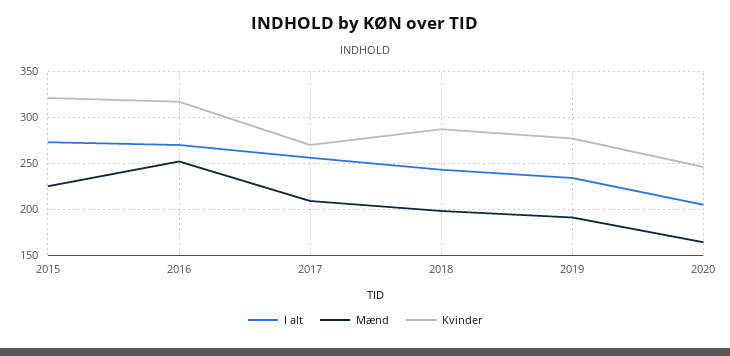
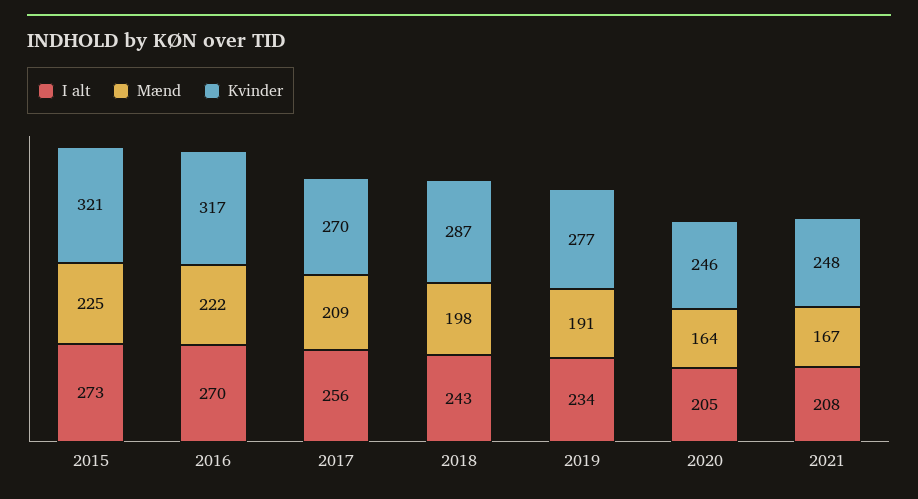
Mænd, 2016: 250 -> 222
I alt, 2021: none -> 208
Mænd, 2021: none -> 167
Kvinder, 2021: none -> 248

